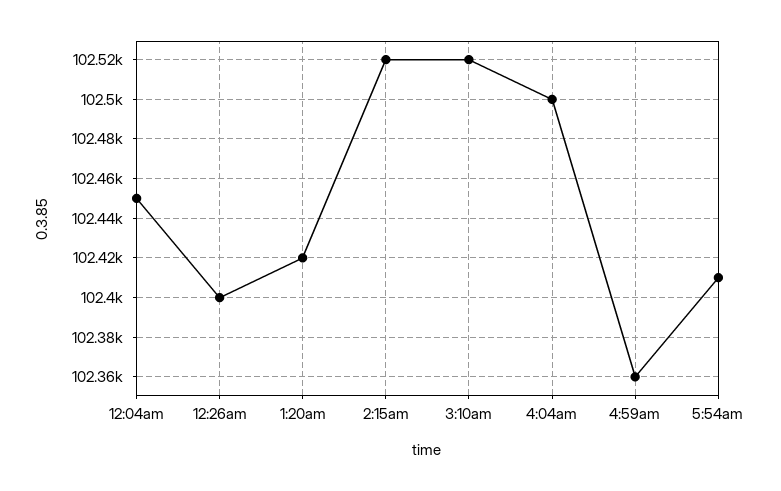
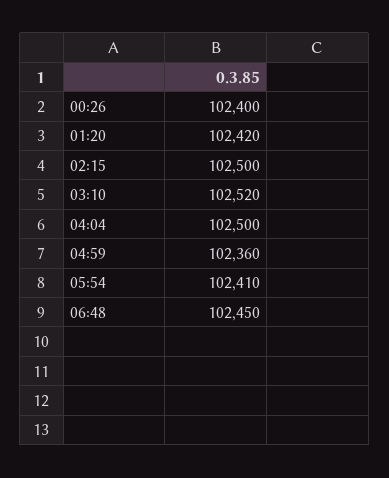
12:04am: 102450 -> none
2:15am: 102520 -> 102500
06:48: none -> 102450

